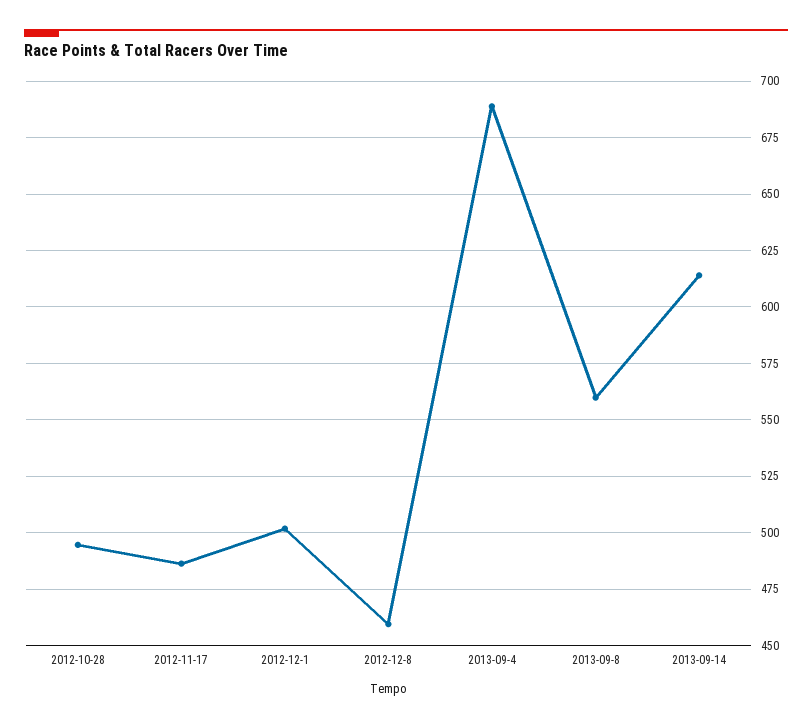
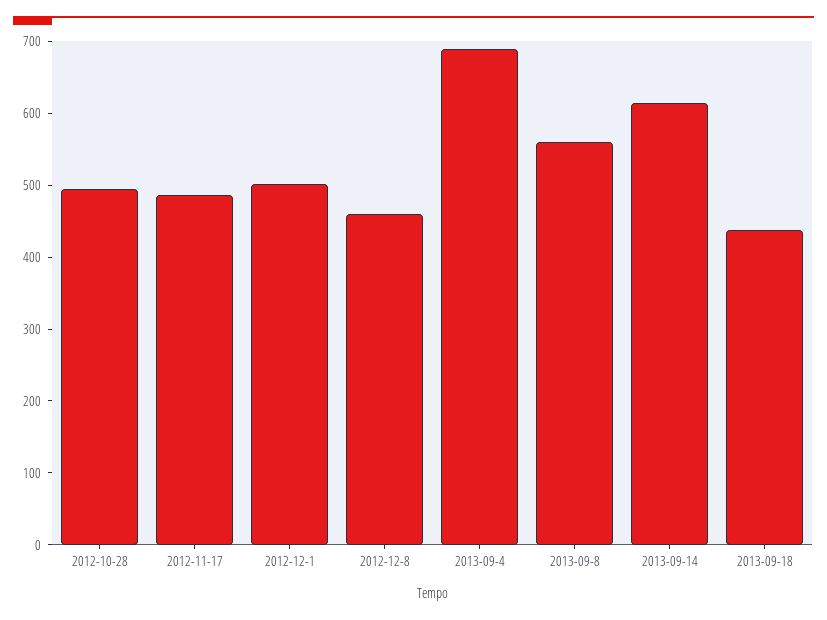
2013-09-18: none -> 440

